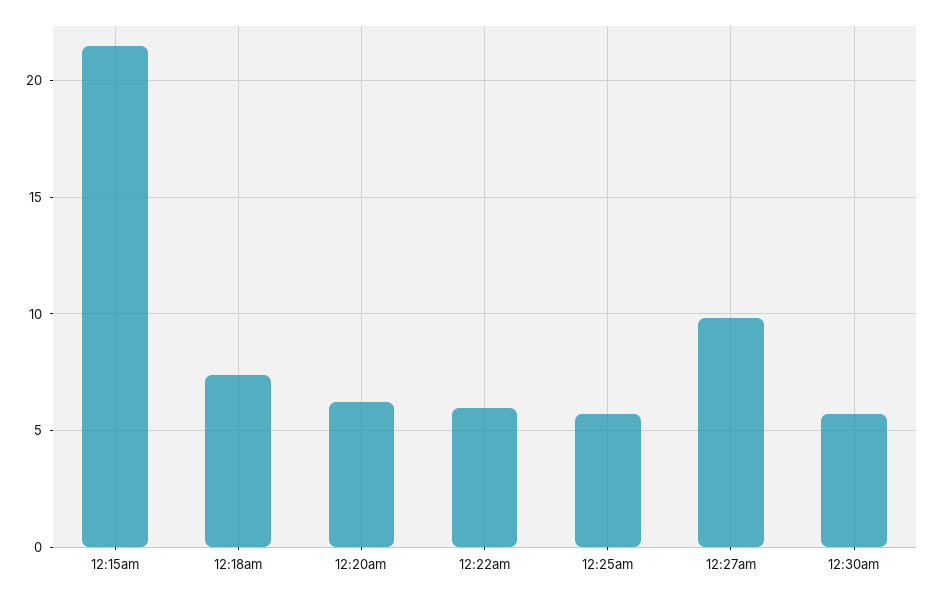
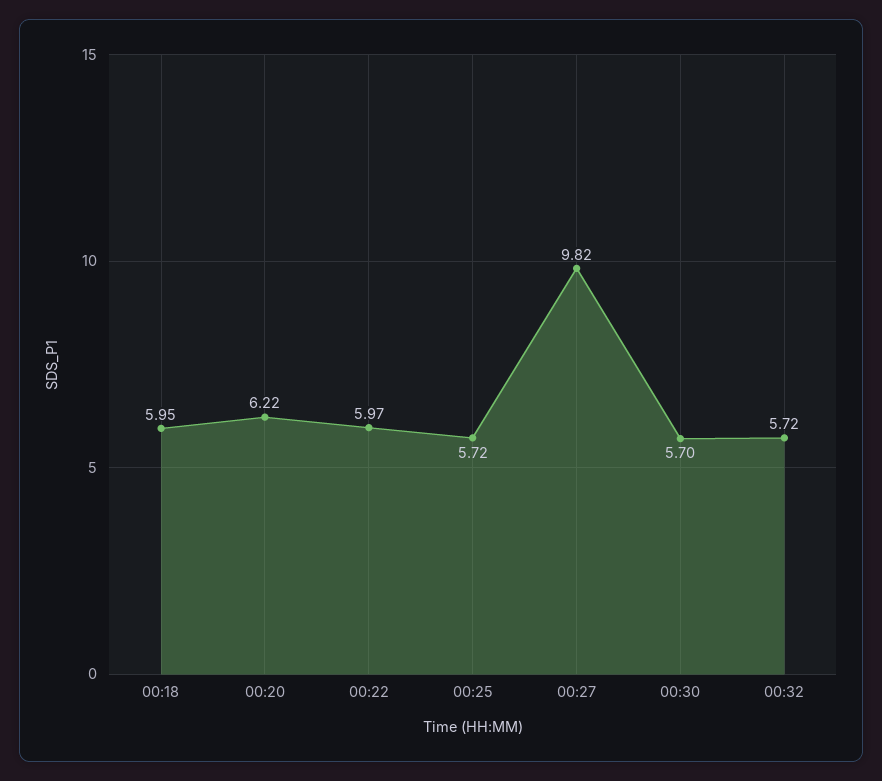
12:15am: 21.5 -> none
12:18am: 7.5 -> 5.95
00:32: none -> 5.72

